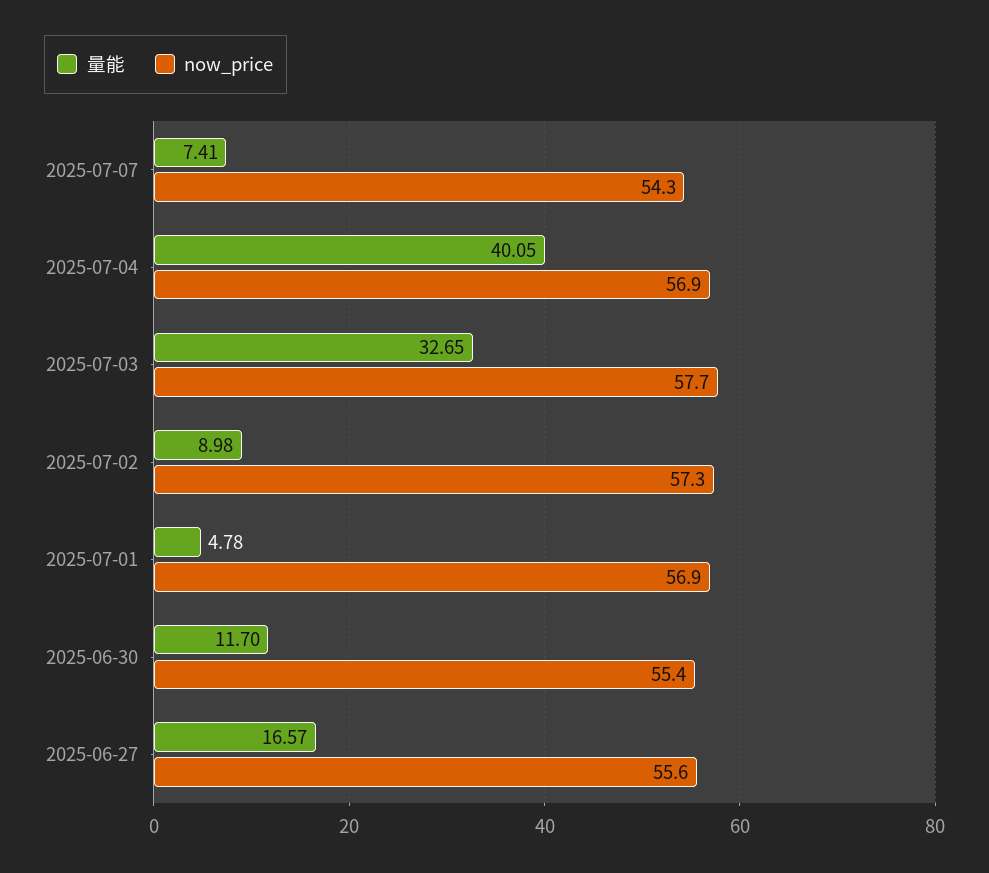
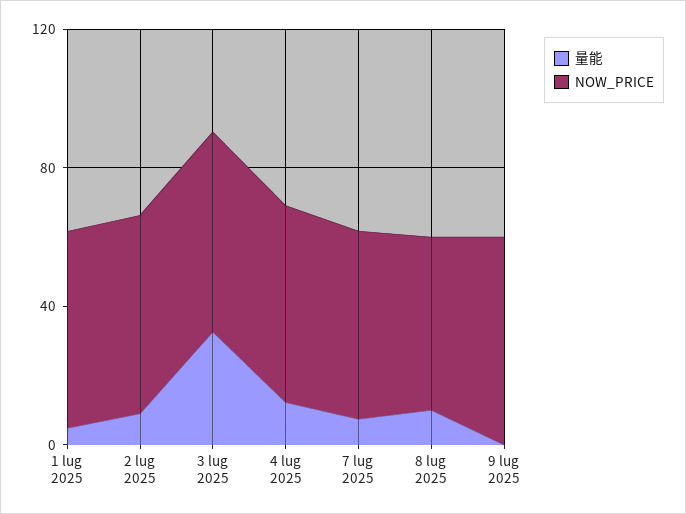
量能, 2025-07-04: 40.05 -> 10
量能, 2025-06-30: 11.7 -> none
now_price, 2025-06-30: 55.4 -> none
量能, 2025-06-27: 16.57 -> none
now_price, 2025-06-27: 55.6 -> none
量能, 8 lug 2025: none -> 10
now_price, 8 lug 2025: none -> 50
量能, 9 lug 2025: none -> 0
now_price, 9 lug 2025: none -> 60

